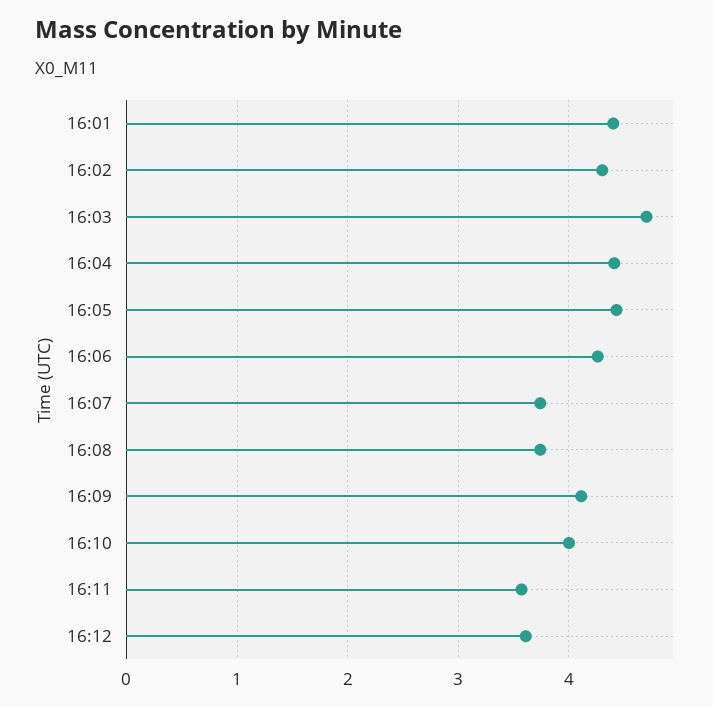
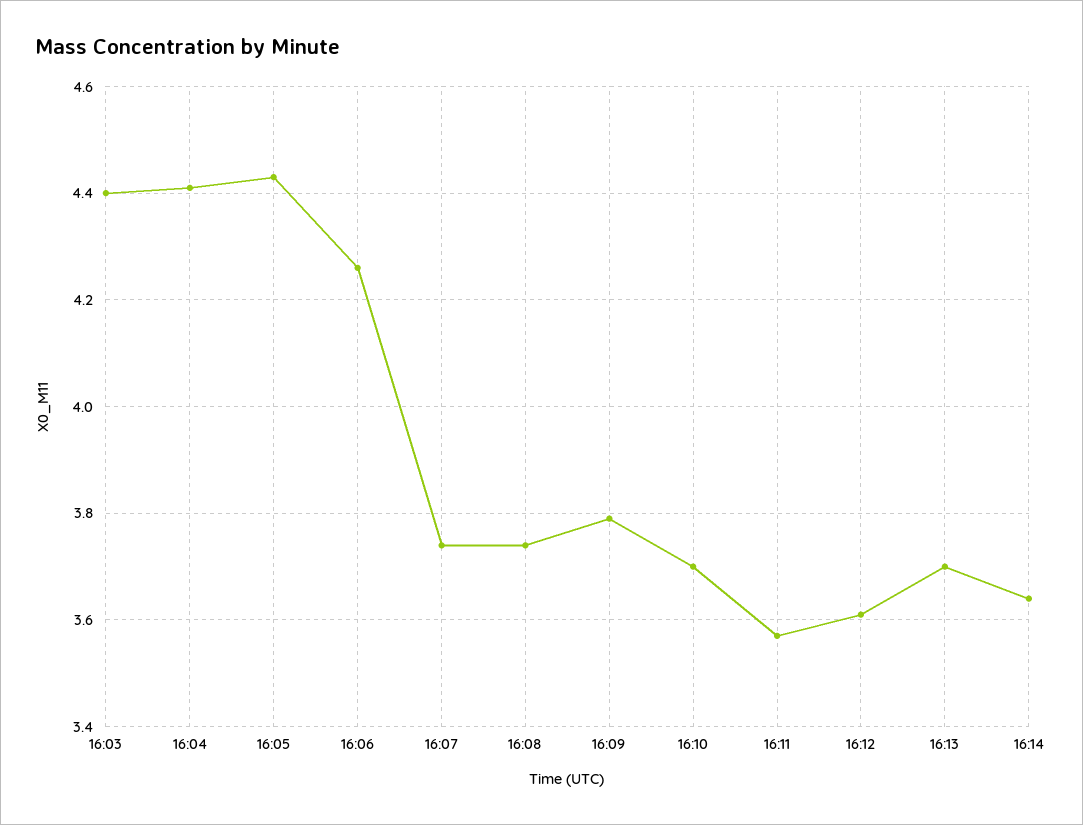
16:01: 4.4 -> none
16:02: 4.3 -> none
16:03: 4.7 -> 4.4
16:09: 4.1 -> 3.8
16:10: 4 -> 3.7
16:13: none -> 3.7
16:14: none -> 3.65

